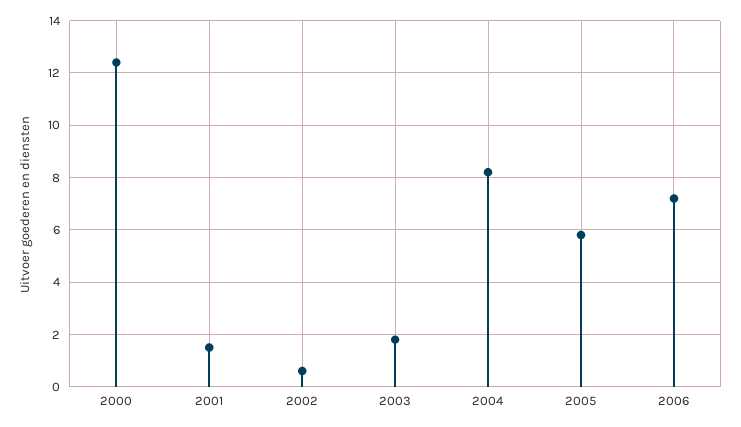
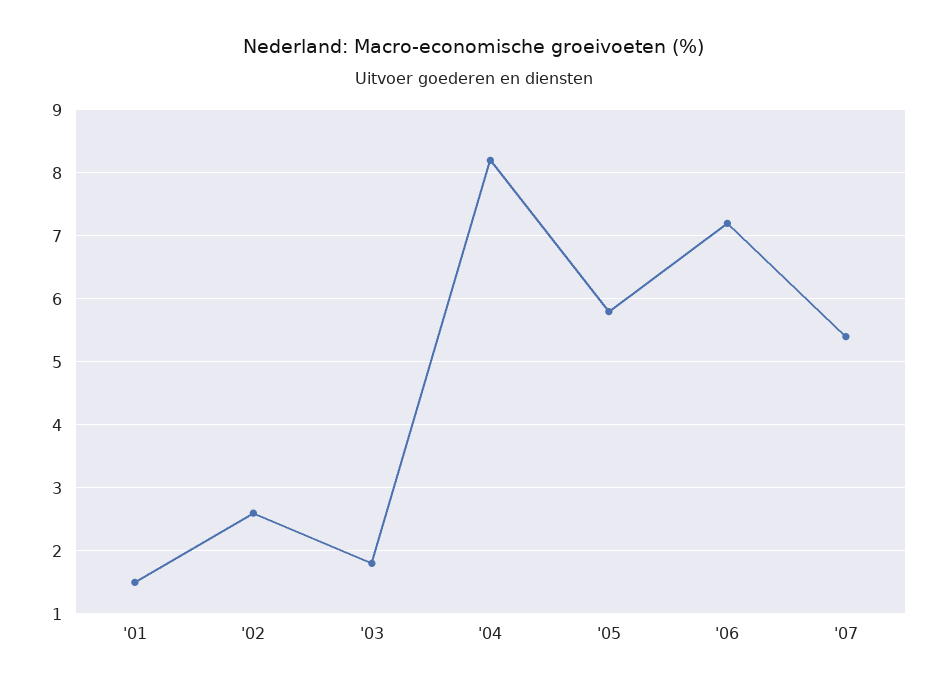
2000: 12.5 -> none
2002: 0.5 -> 2.6
'07: none -> 5.4

